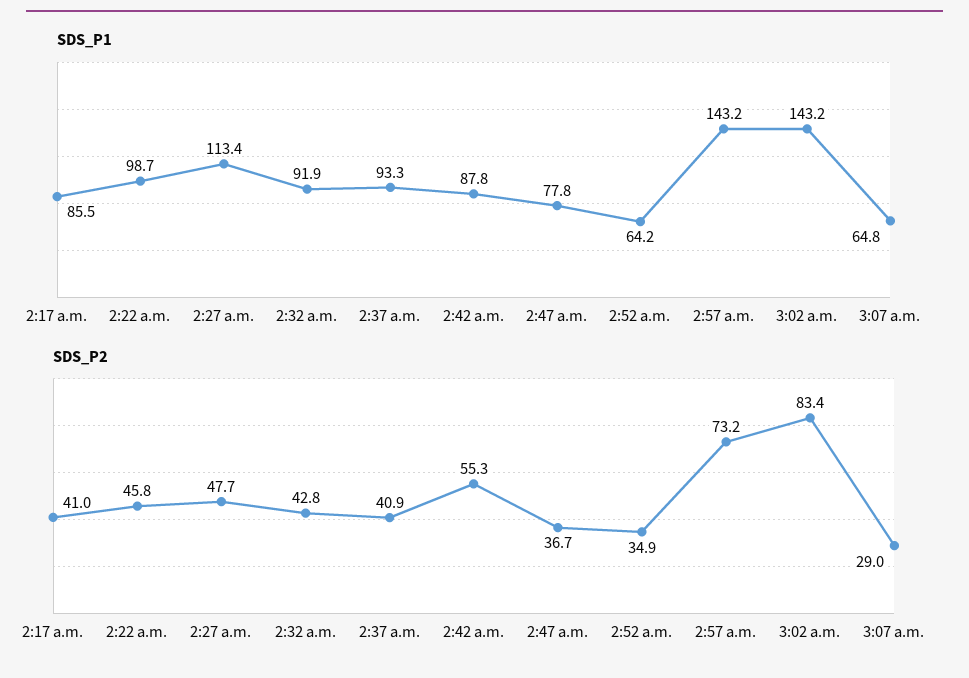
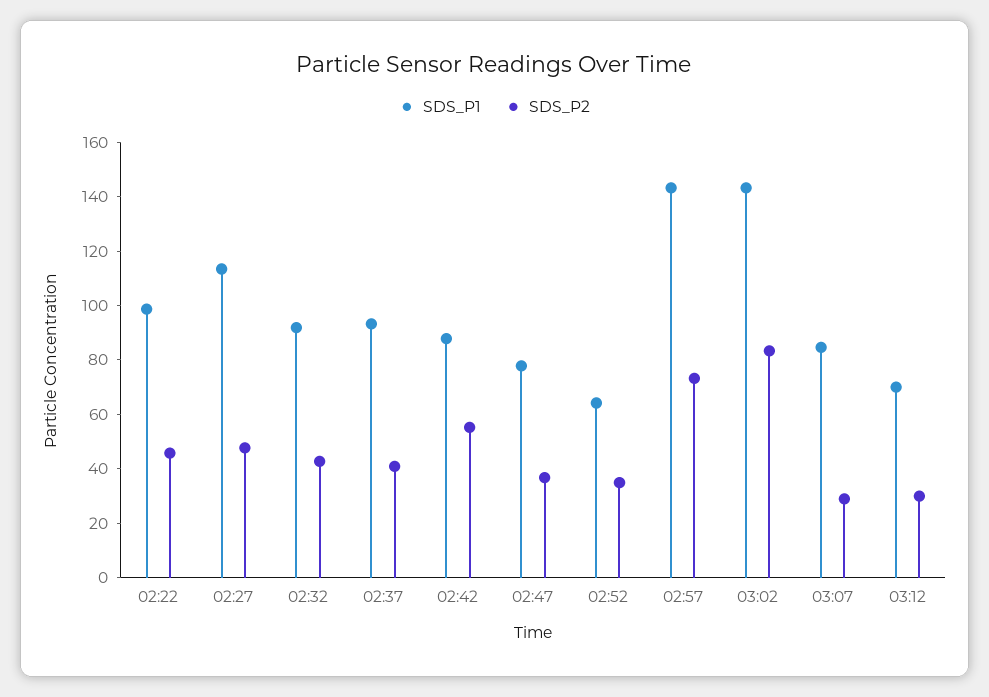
SDS_P1, 2:17 a.m.: 85.5 -> none
SDS_P1, 3:07 a.m.: 64.8 -> 85
SDS_P2, 2:17 a.m.: 41 -> none
SDS_P1, 03:12: none -> 70
SDS_P2, 03:12: none -> 30

